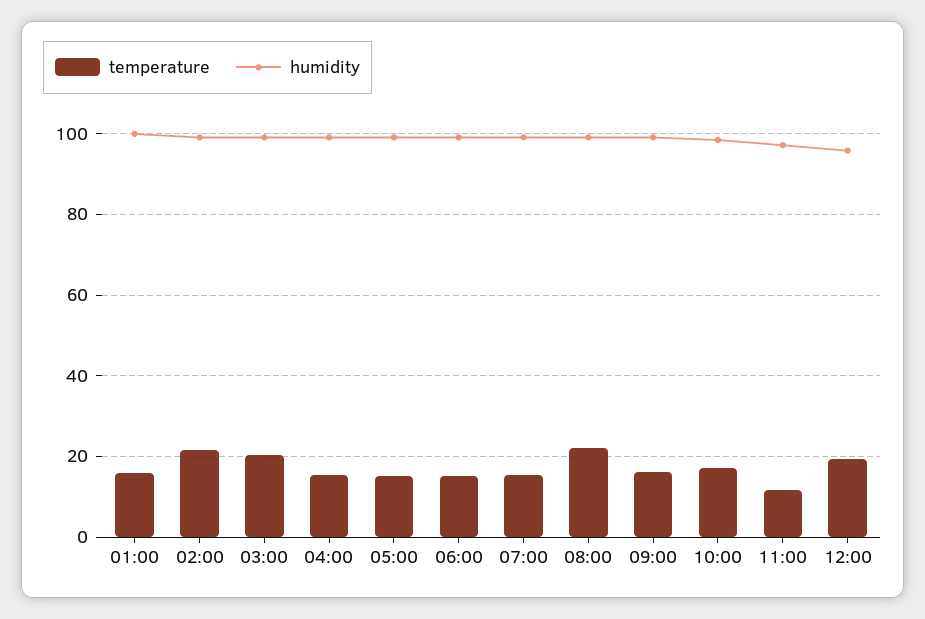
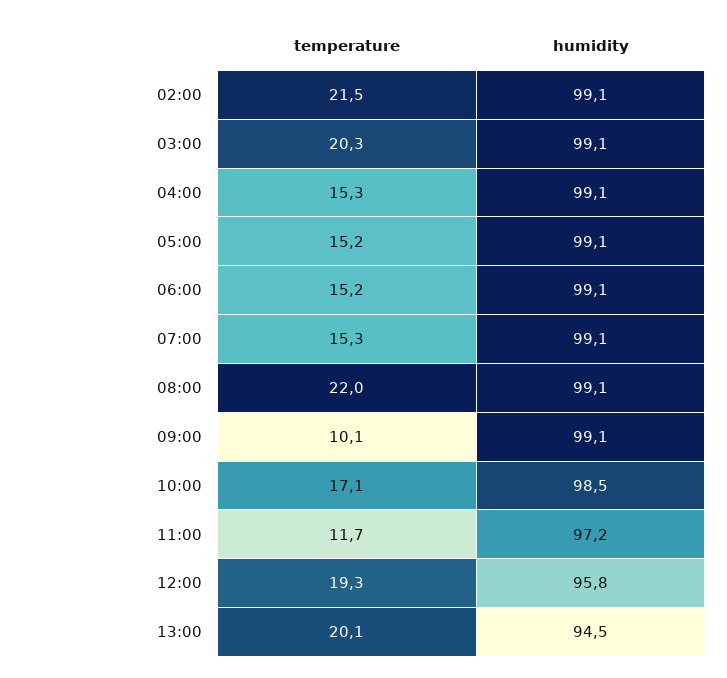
temperature, 01:00: 16 -> none
humidity, 01:00: 100 -> none
temperature, 09:00: 16 -> 10.1
temperature, 13:00: none -> 20.1
humidity, 13:00: none -> 94.5

